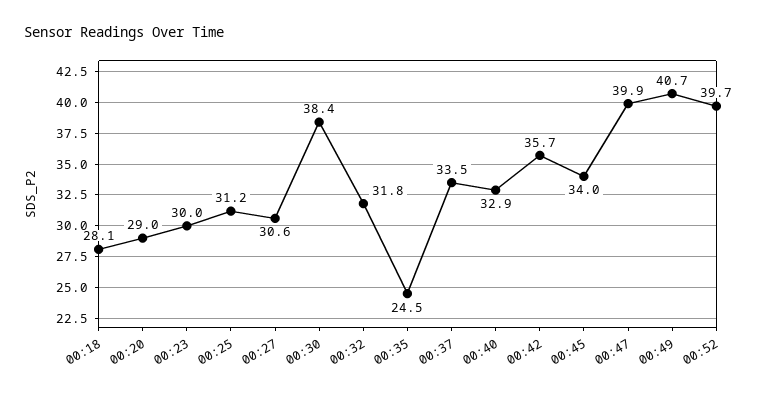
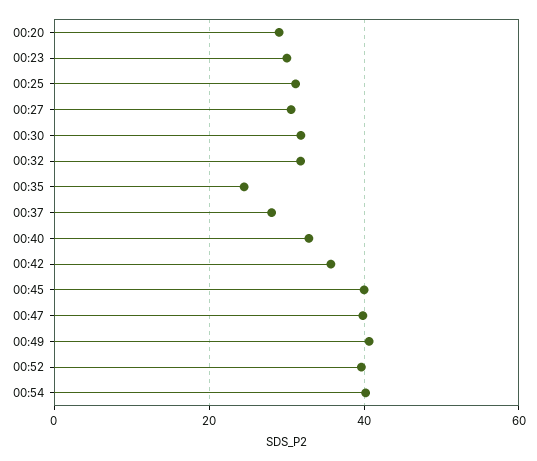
00:18: 28.1 -> none
00:30: 38.4 -> 32
00:37: 33.5 -> 28
00:45: 34 -> 40
00:54: none -> 40

